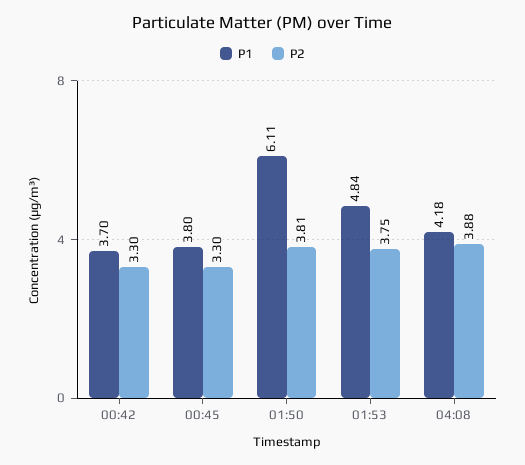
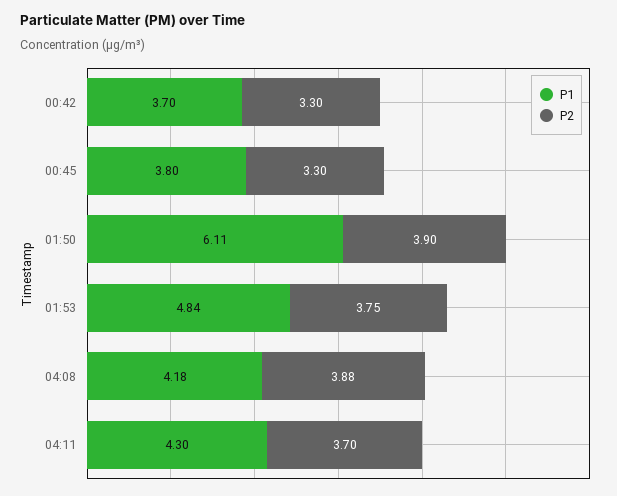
P2, 01:50: 3.81 -> 3.9
P1, 04:11: none -> 4.3
P2, 04:11: none -> 3.7

